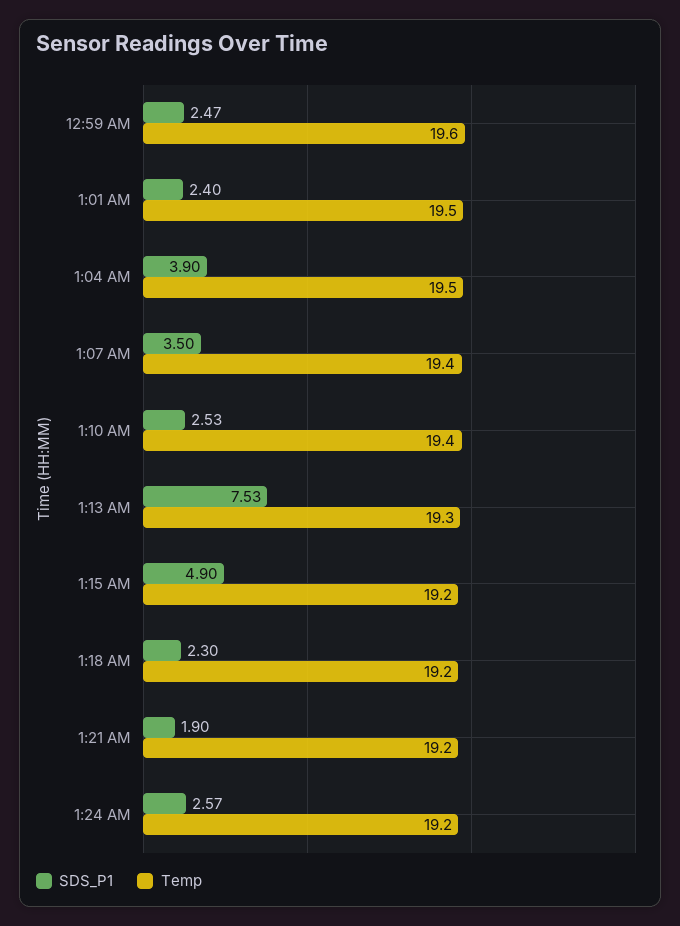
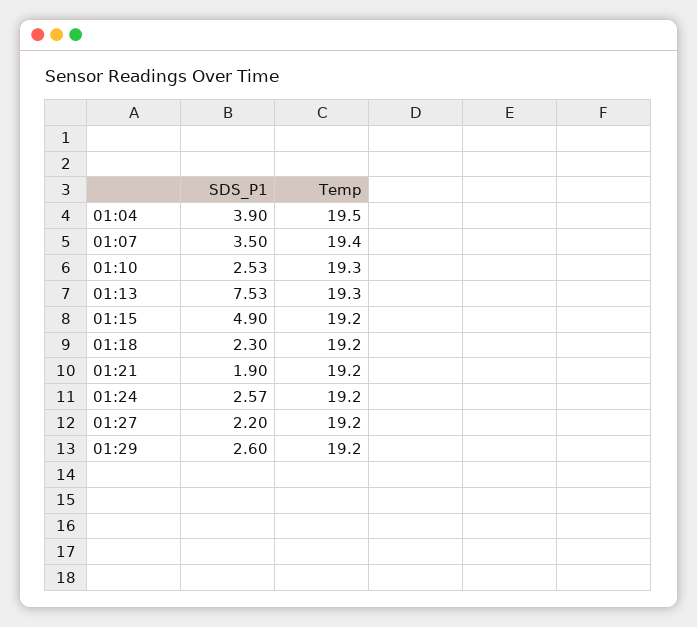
SDS_P1, 12:59 AM: 2.47 -> none
Temp, 12:59 AM: 19.6 -> none
SDS_P1, 1:01 AM: 2.4 -> none
Temp, 1:01 AM: 19.5 -> none
Temp, 1:10 AM: 19.4 -> 19.3
SDS_P1, 01:27: none -> 2.2
Temp, 01:27: none -> 19.2
SDS_P1, 01:29: none -> 2.6
Temp, 01:29: none -> 19.2

